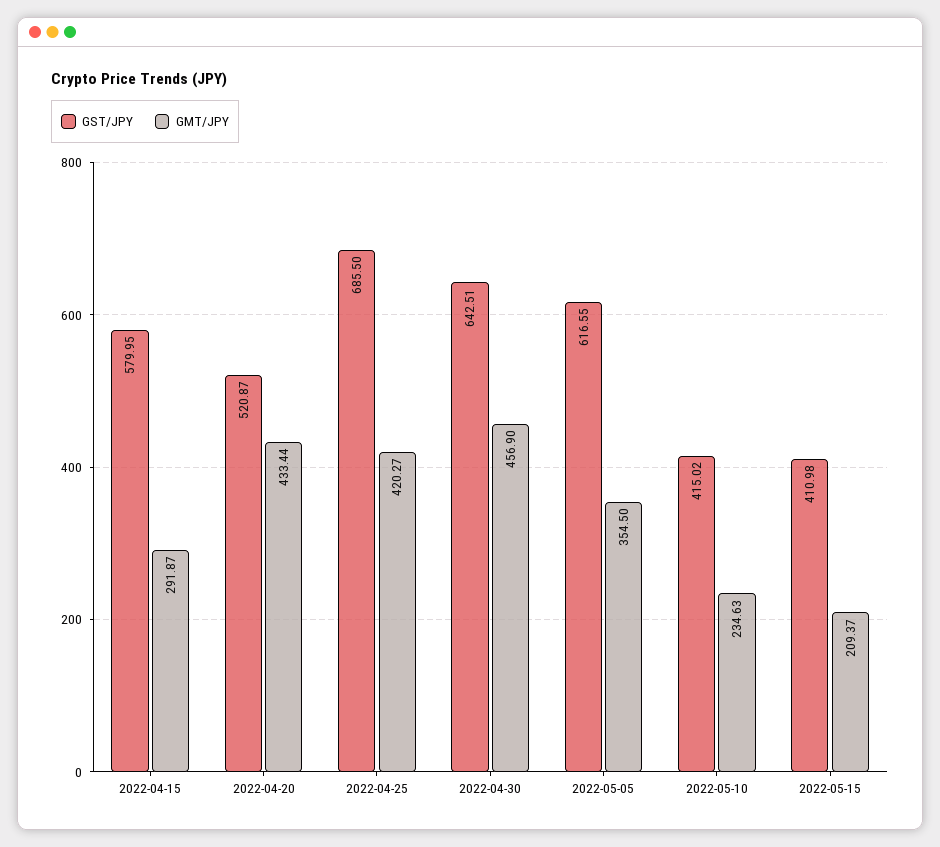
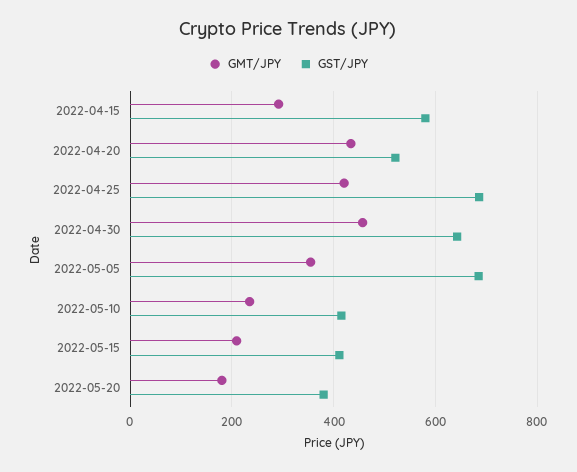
GST/JPY, 2022-05-05: 616.55 -> 680
GMT/JPY, 2022-05-20: none -> 180
GST/JPY, 2022-05-20: none -> 380

